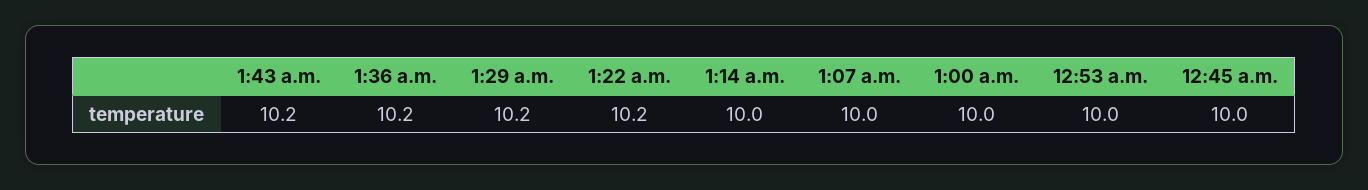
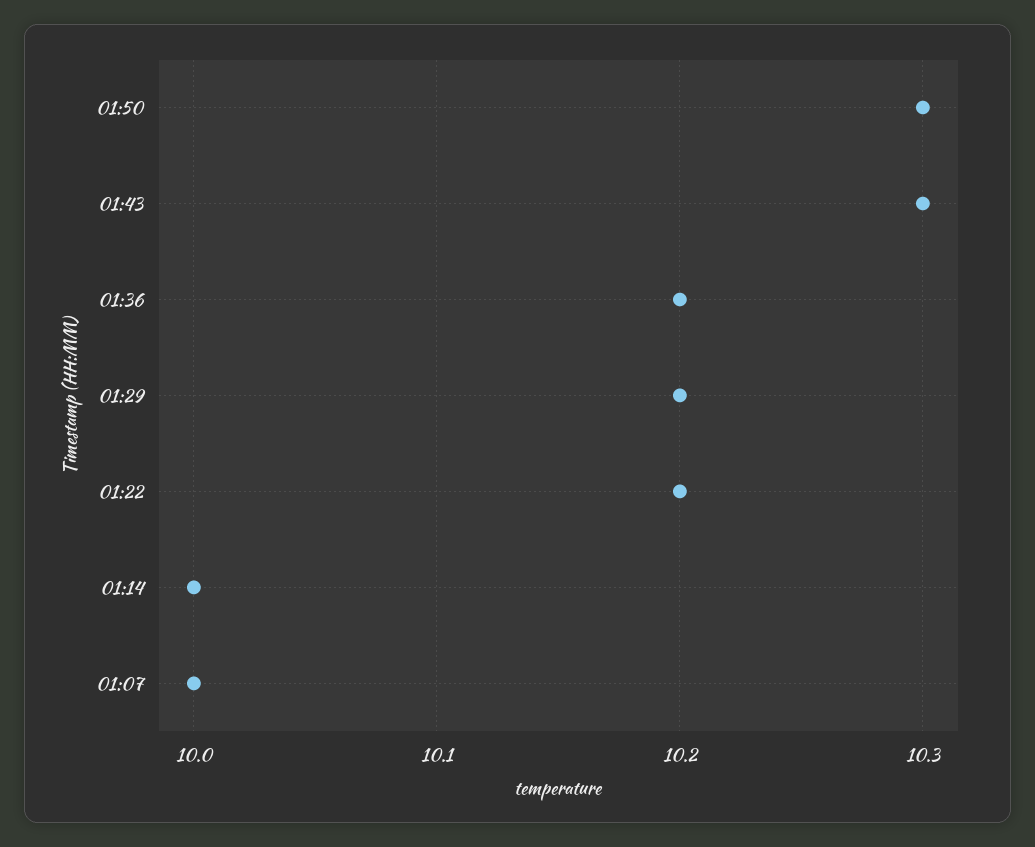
1:43 a.m.: 10.2 -> 10.3
1:00 a.m.: 10 -> none
12:53 a.m.: 10 -> none
12:45 a.m.: 10 -> none
01:50: none -> 10.3

